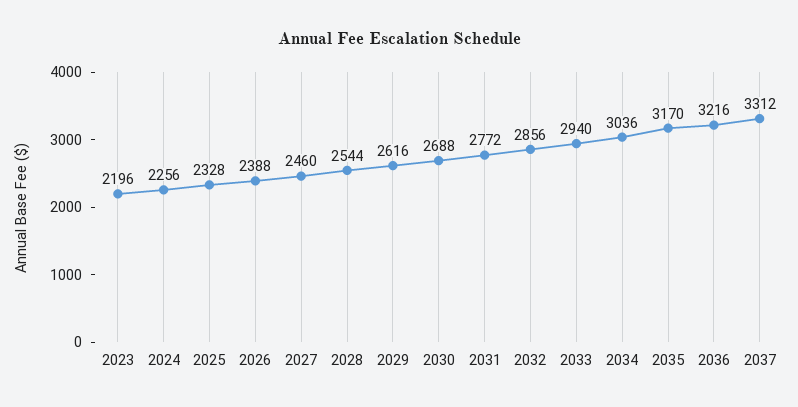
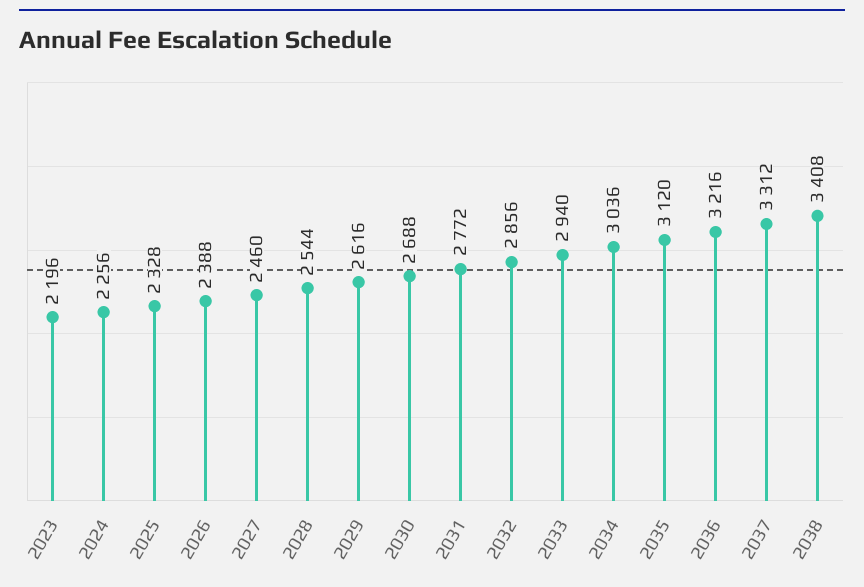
2035: 3170 -> 3120
2038: none -> 3408

